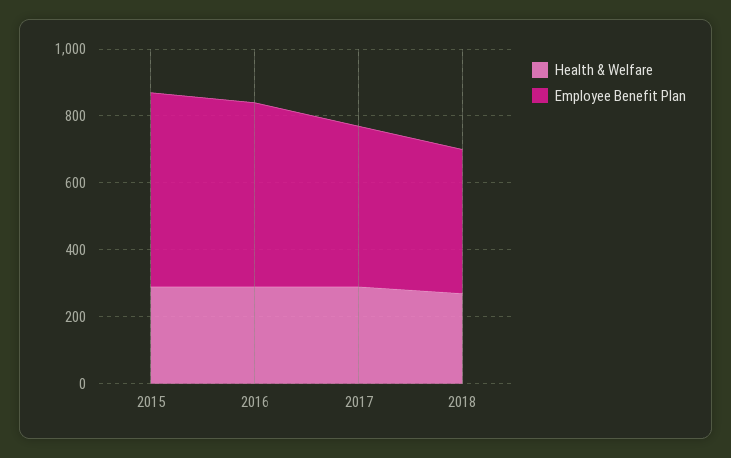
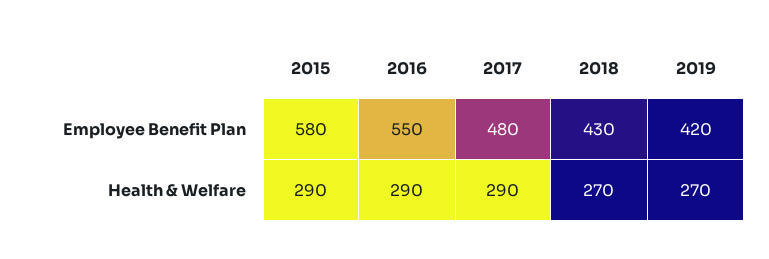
Employee Benefit Plan, 2019: none -> 420
Health & Welfare, 2019: none -> 270

